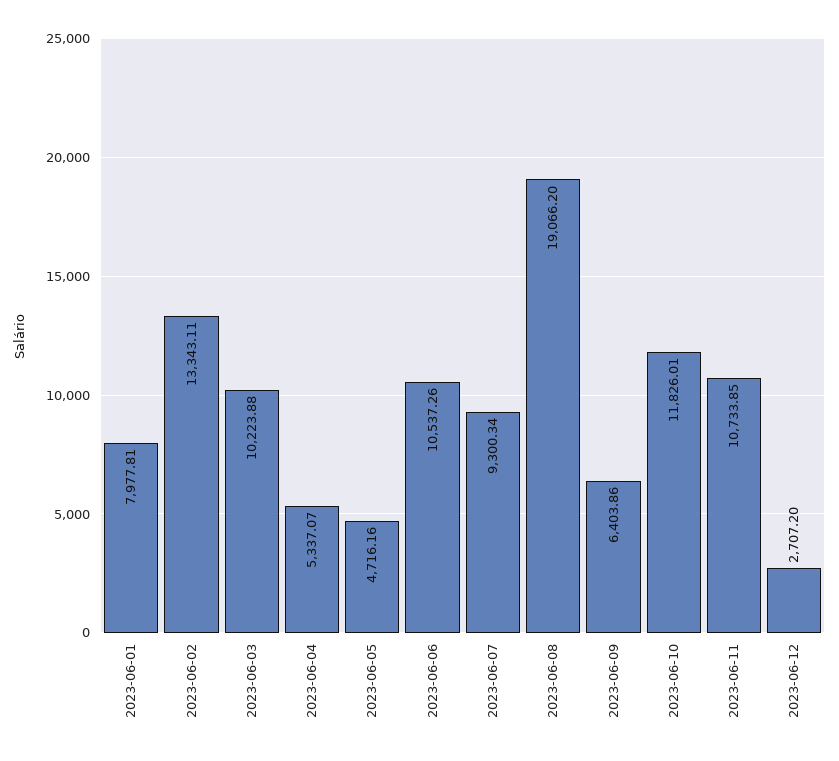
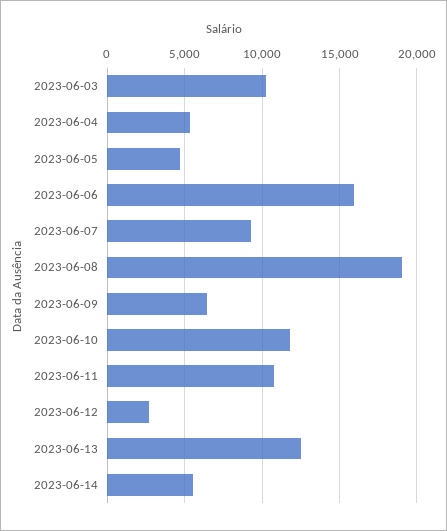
2023-06-01: 7977.81 -> none
2023-06-02: 13343.11 -> none
2023-06-06: 10537.26 -> 16000
2023-06-13: none -> 12500
2023-06-14: none -> 5500

